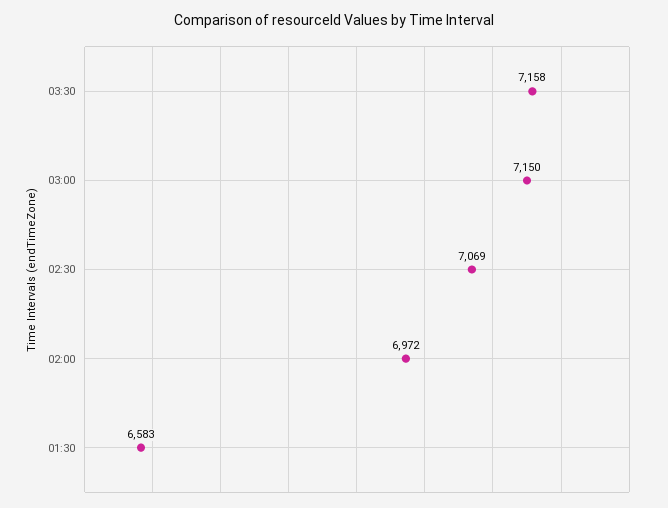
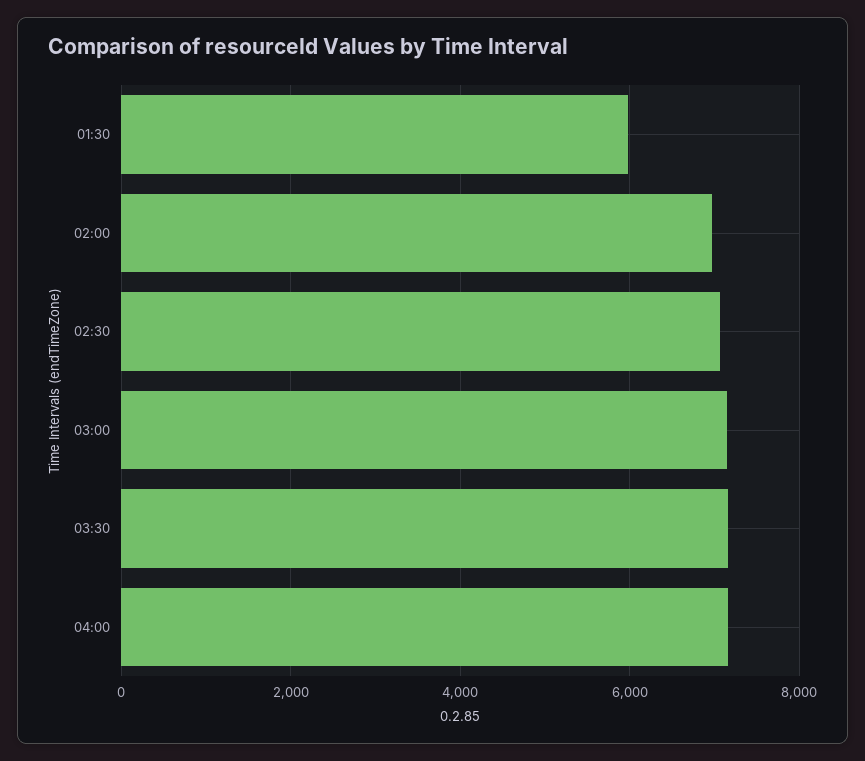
01:30: 6583 -> 6000
04:00: none -> 7200

